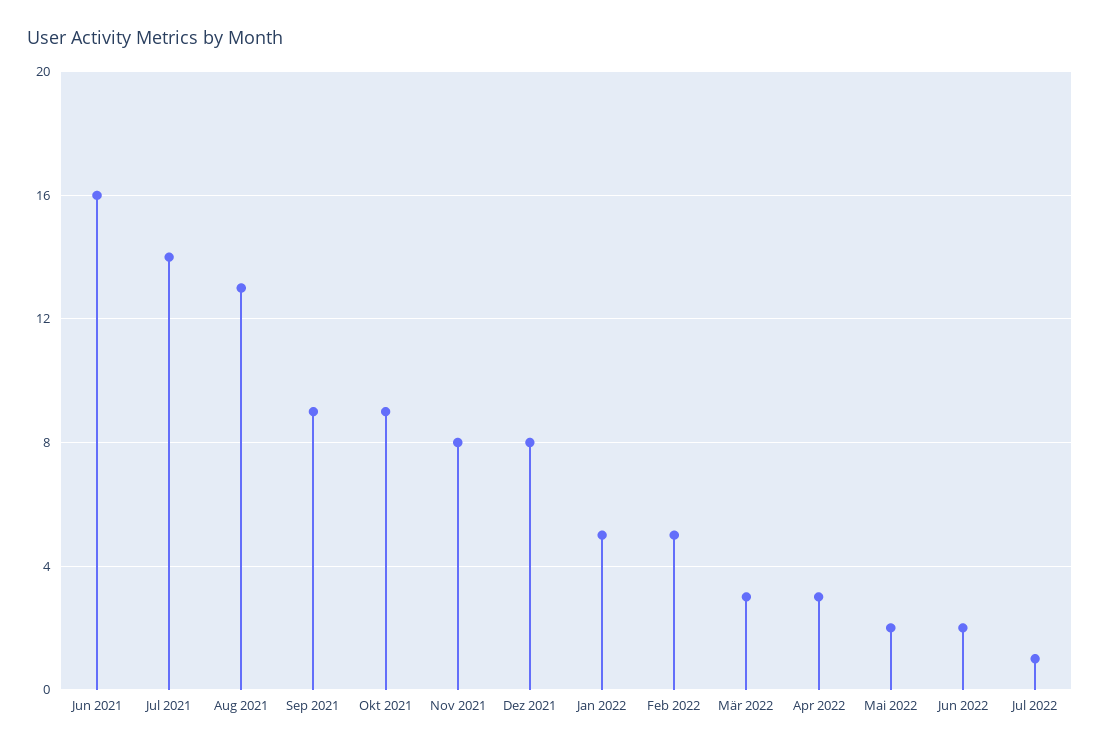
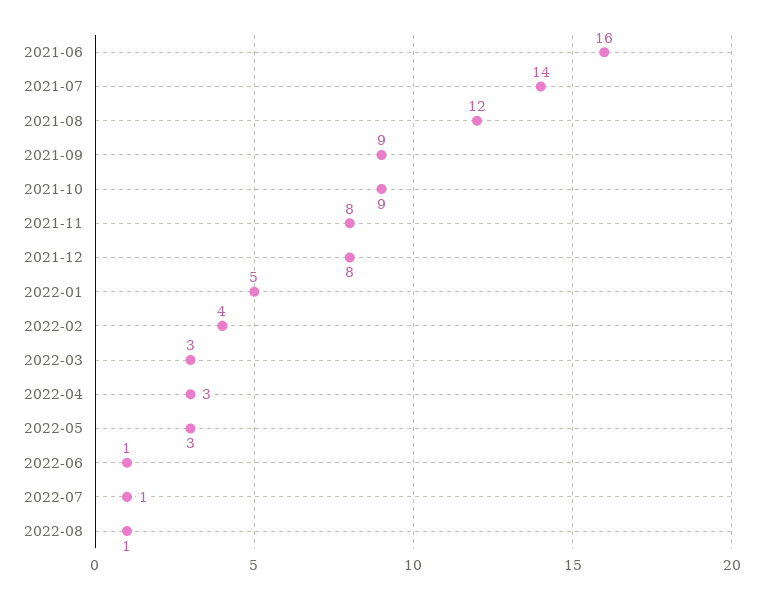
Aug 2021: 13 -> 12
Feb 2022: 5 -> 4
Mai 2022: 2 -> 3
Jun 2022: 2 -> 1
2022-08: none -> 1

